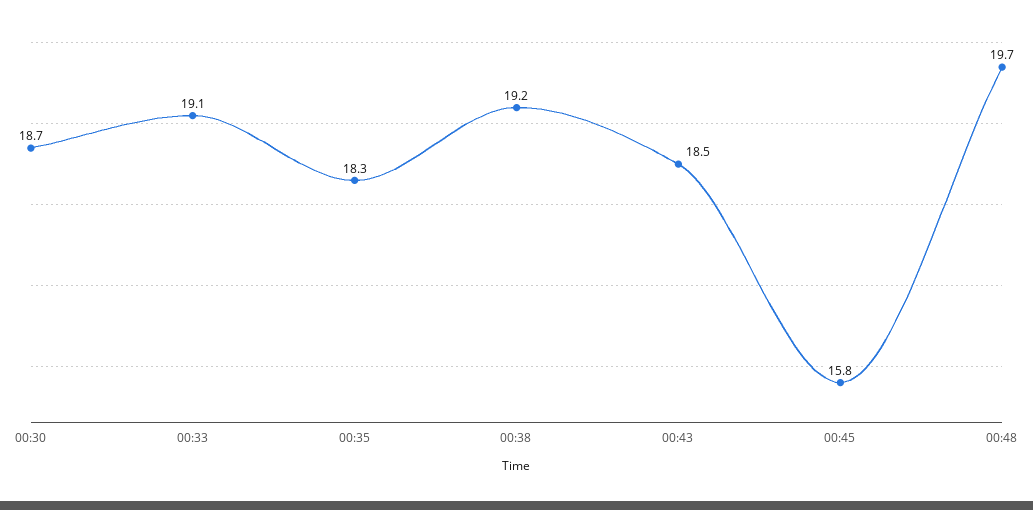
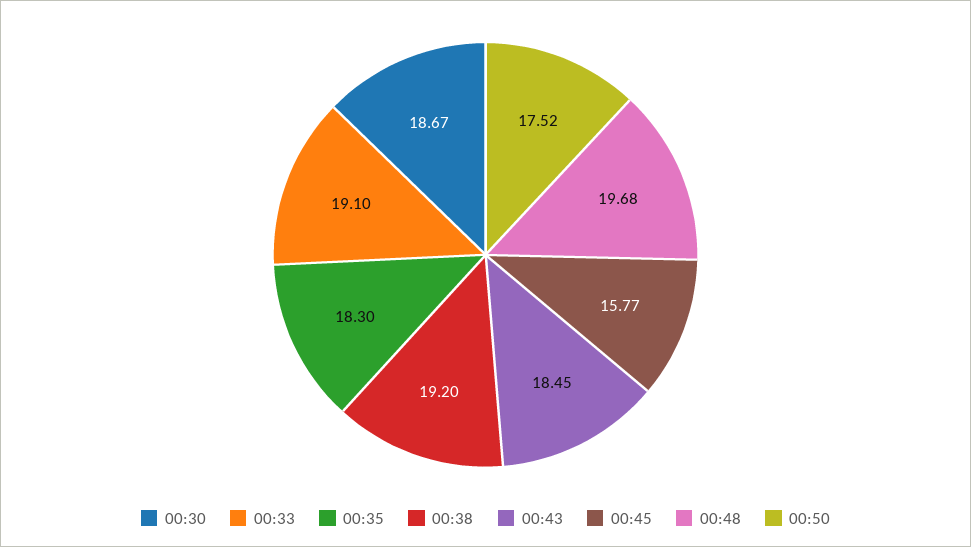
00:50: none -> 17.52

